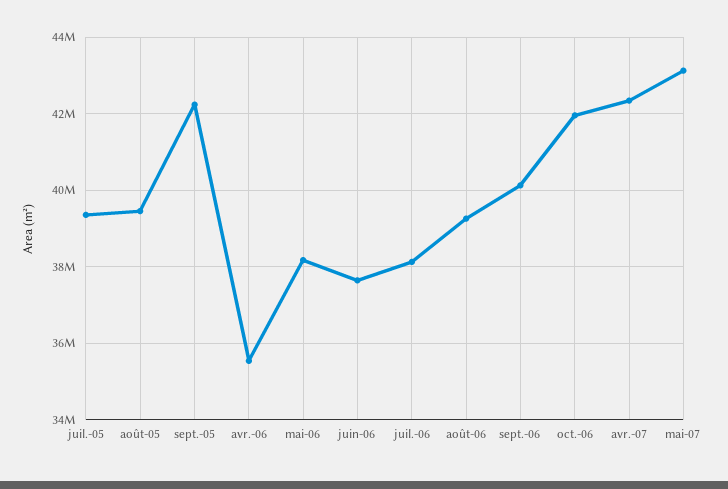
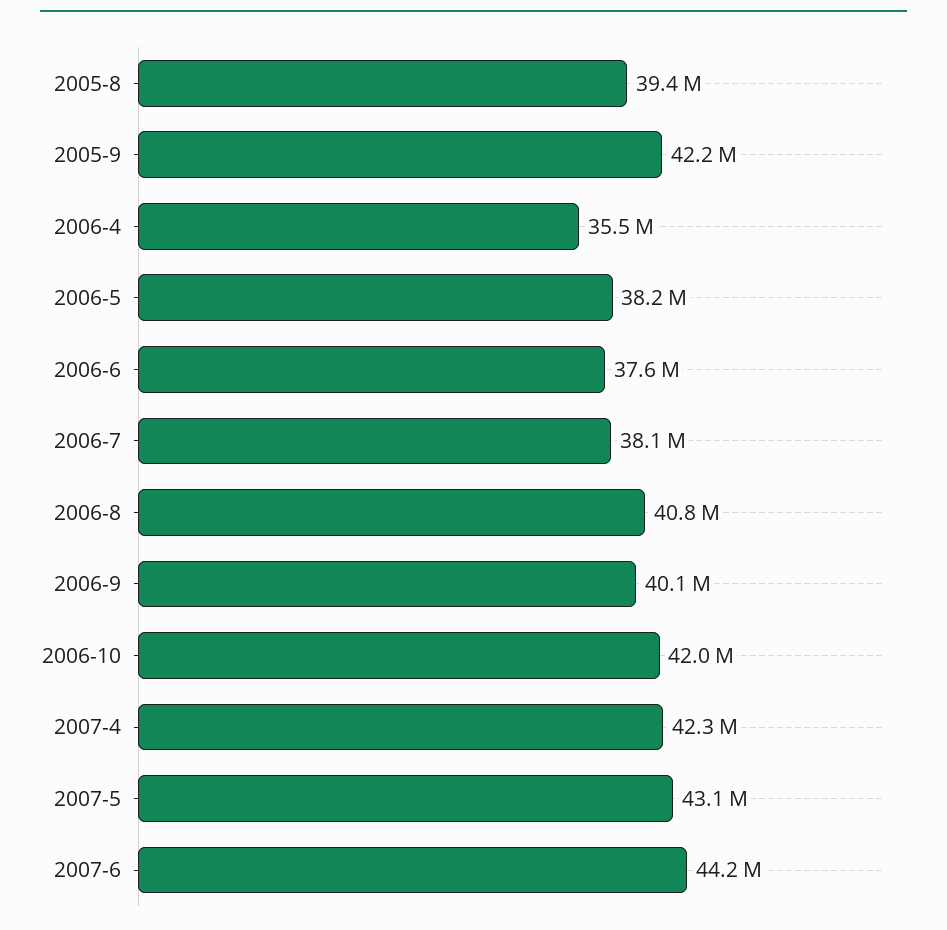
juil.-05: 39400000 -> none
août-06: 39200000 -> 40800000
2007-6: none -> 44200000

